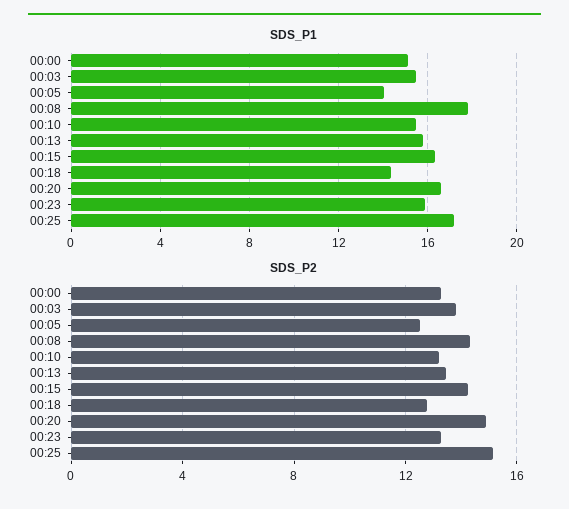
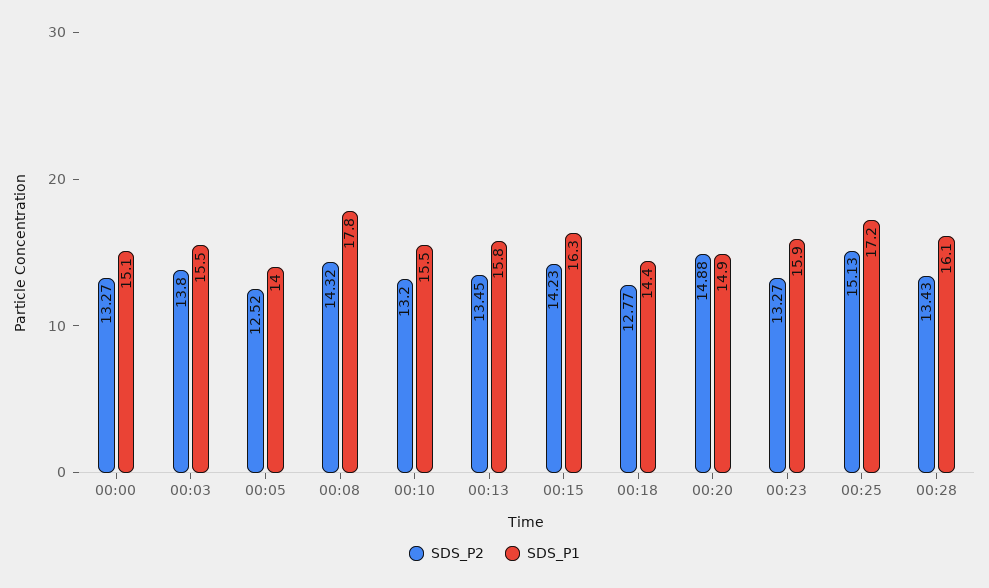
SDS_P1, 00:20: 16.5 -> 14.9
SDS_P2, 00:28: none -> 13.43
SDS_P1, 00:28: none -> 16.1

